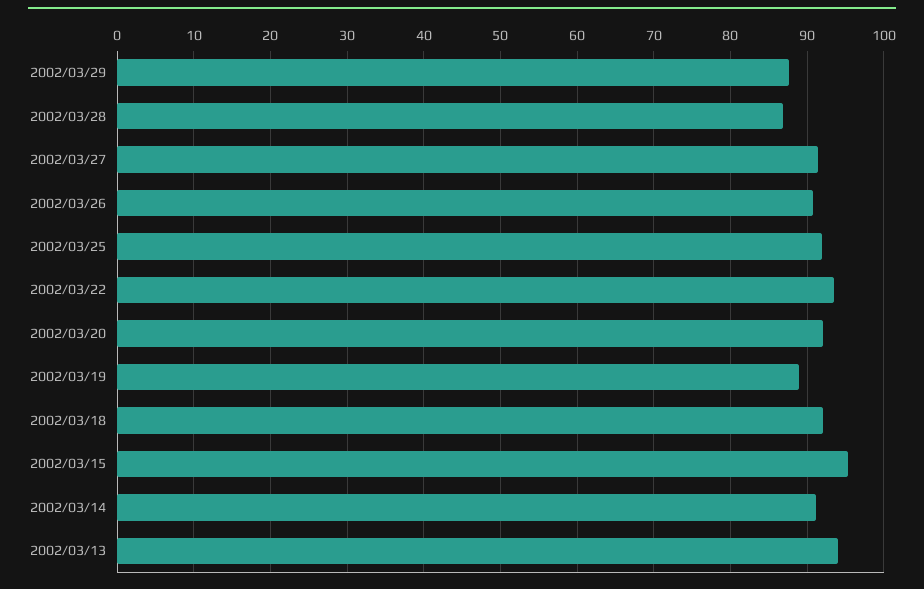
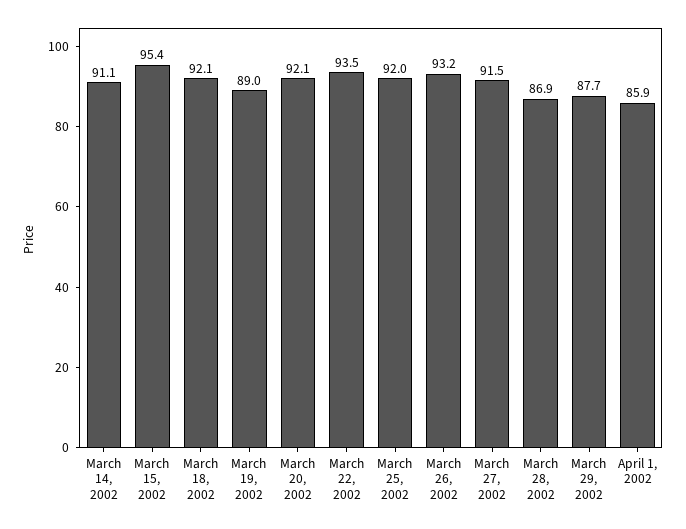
2002/03/26: 91 -> 93.2
2002/03/13: 94 -> none
April 1, 2002: none -> 85.9

